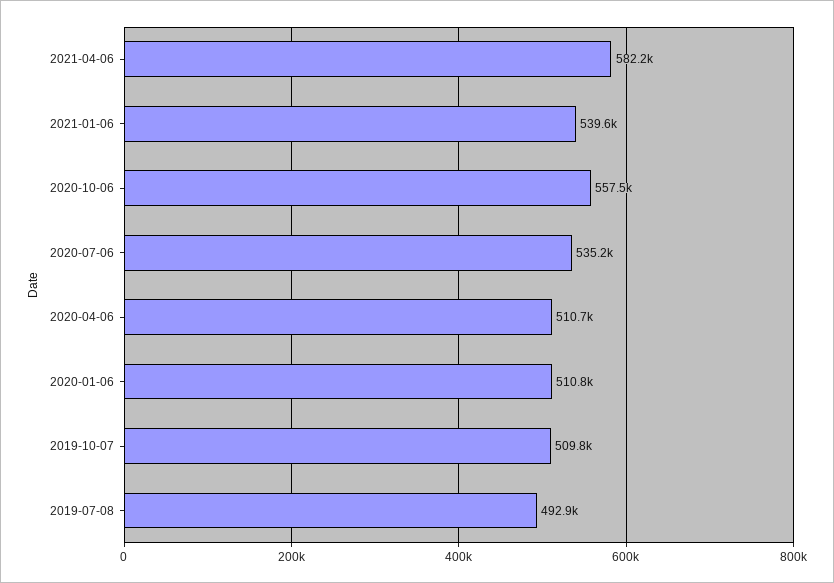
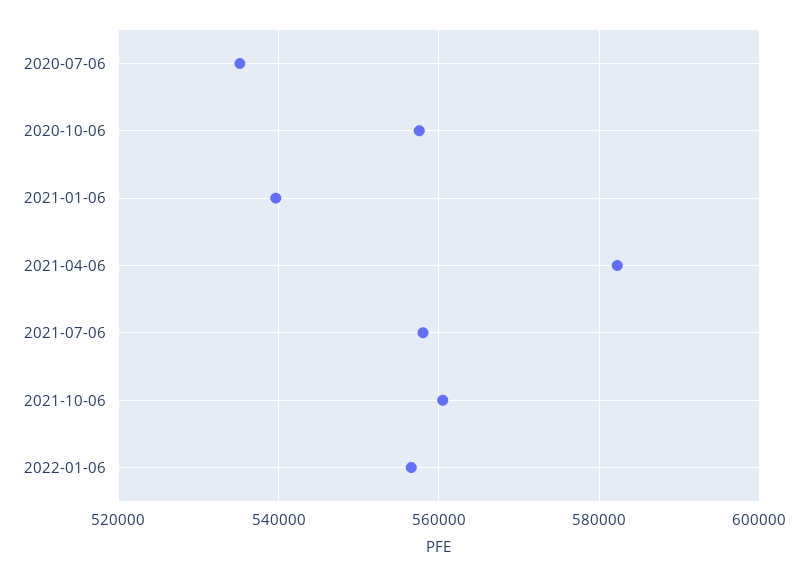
2020-04-06: 510700 -> none
2020-01-06: 510800 -> none
2019-10-07: 509800 -> none
2019-07-08: 492900 -> none
2021-07-06: none -> 558000
2021-10-06: none -> 560000
2022-01-06: none -> 556000

